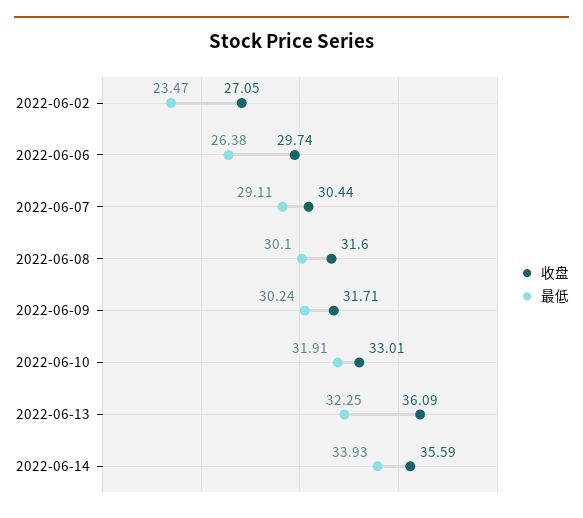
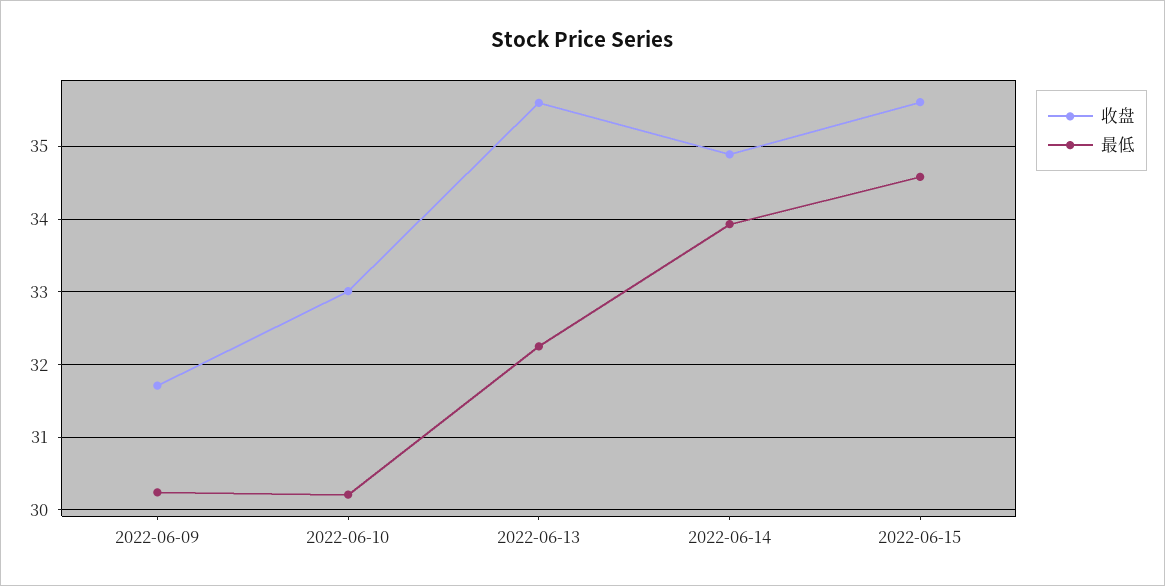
收盘, 2022-06-02: 27.05 -> none
最低, 2022-06-02: 23.47 -> none
收盘, 2022-06-06: 29.74 -> none
最低, 2022-06-06: 26.38 -> none
收盘, 2022-06-07: 30.44 -> none
最低, 2022-06-07: 29.11 -> none
收盘, 2022-06-08: 31.6 -> none
最低, 2022-06-08: 30.1 -> none
最低, 2022-06-10: 31.91 -> 30.2
收盘, 2022-06-13: 36.09 -> 35.6
收盘, 2022-06-14: 35.59 -> 34.9
收盘, 2022-06-15: none -> 35.6
最低, 2022-06-15: none -> 34.6

